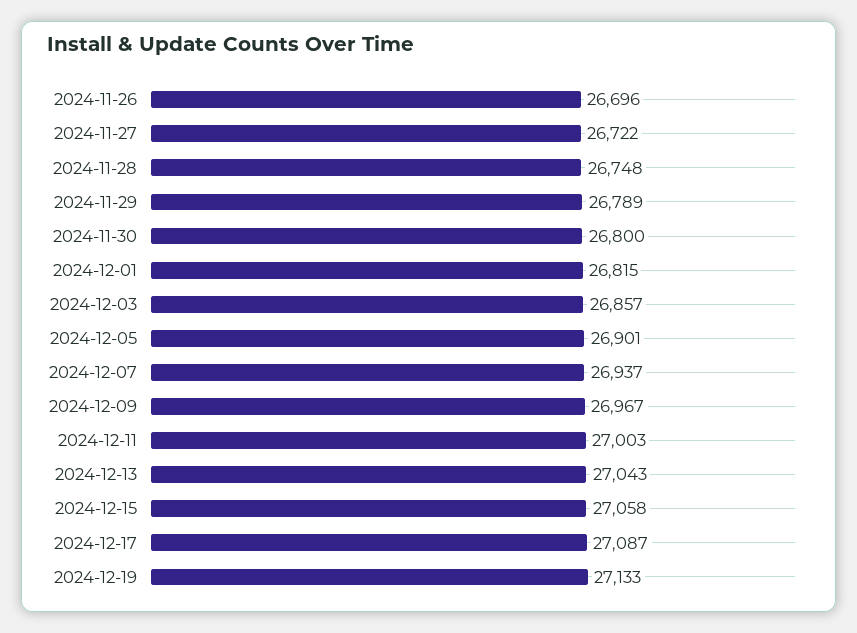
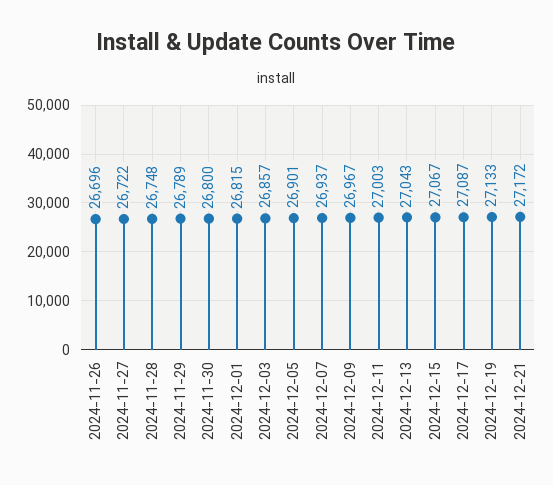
2024-12-15: 27058 -> 27067
2024-12-21: none -> 27172

